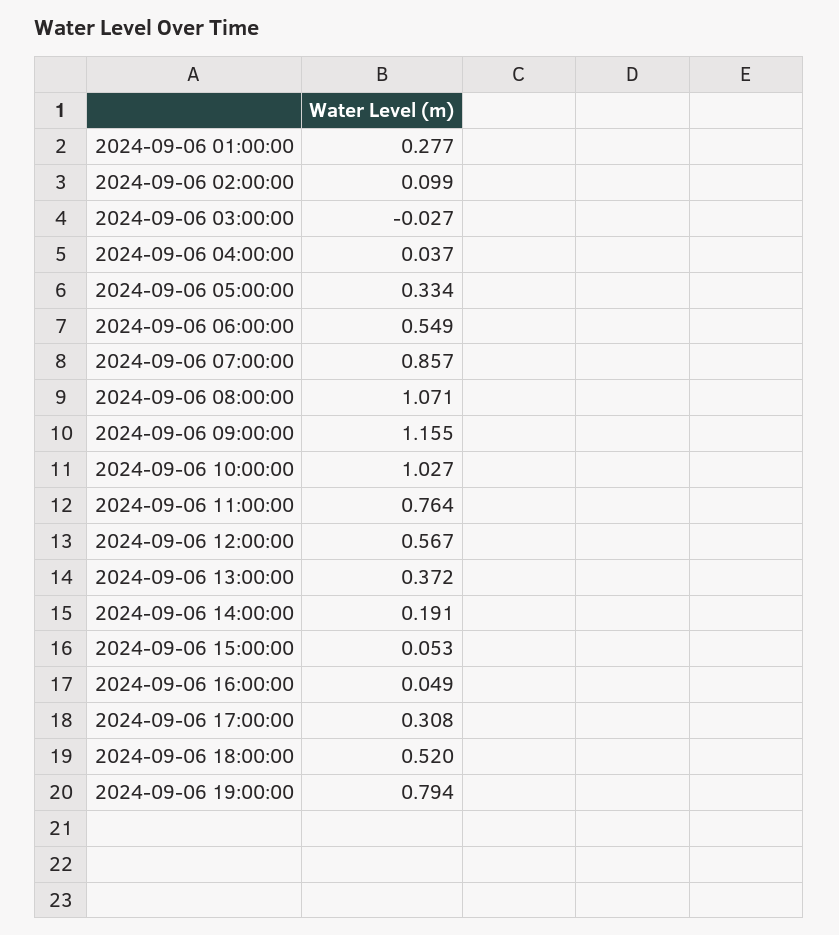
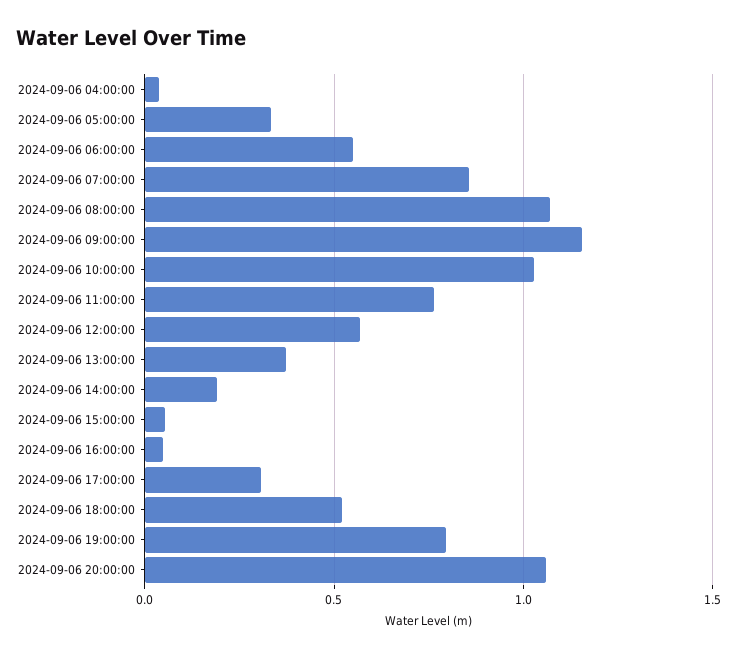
2024-09-06 01:00:00: 0.277 -> none
2024-09-06 02:00:00: 0.099 -> none
2024-09-06 03:00:00: -0.027 -> none
2024-09-06 20:00:00: none -> 1.05

